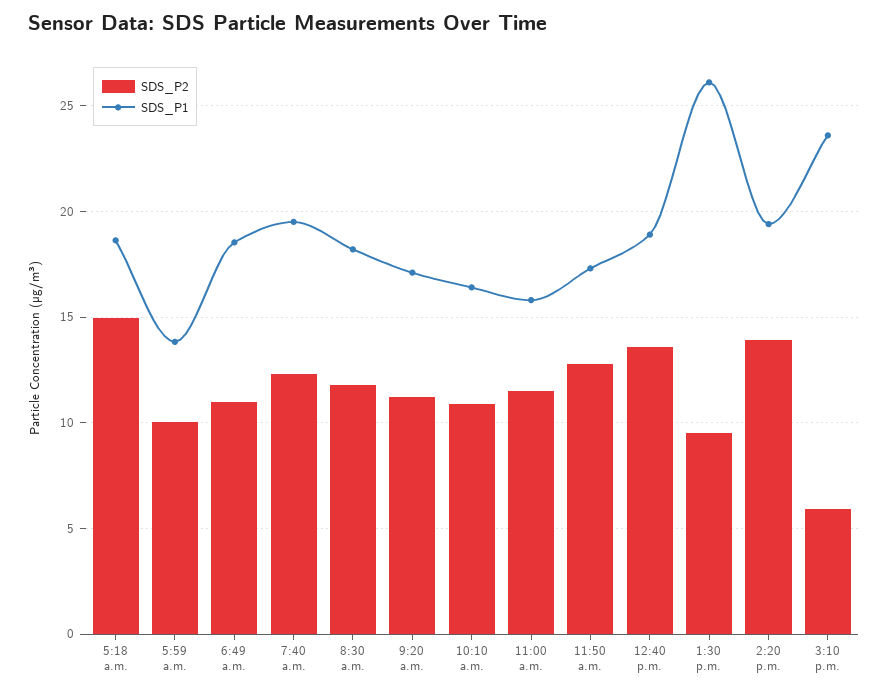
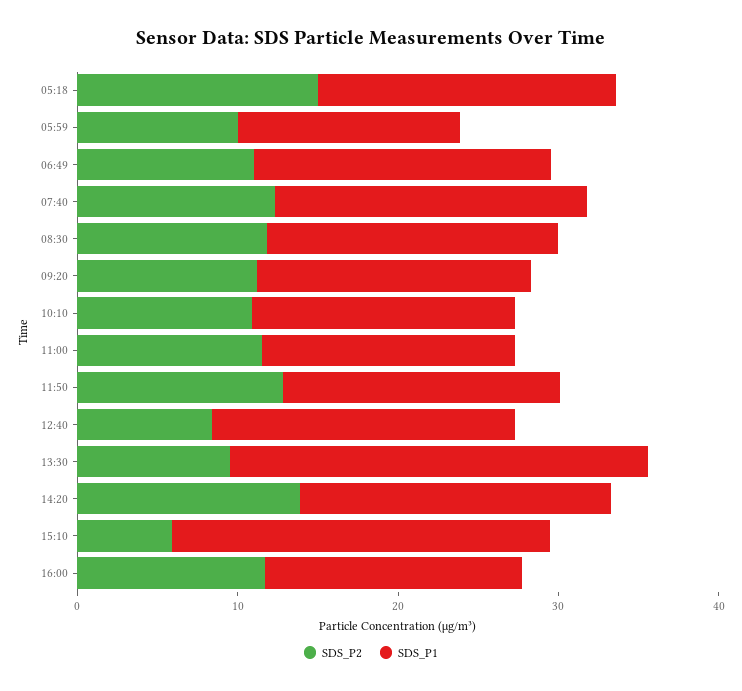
SDS_P2, 12:40 p.m.: 13.5 -> 8
SDS_P2, 16:00: none -> 12
SDS_P1, 16:00: none -> 16

